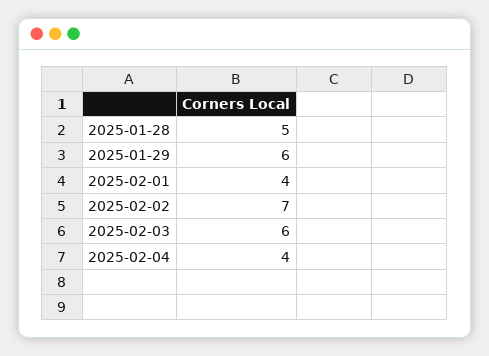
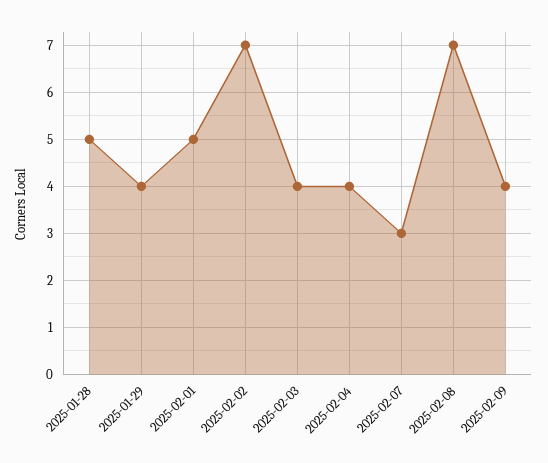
2025-01-29: 6 -> 4
2025-02-01: 4 -> 5
2025-02-03: 6 -> 4
2025-02-07: none -> 3
2025-02-08: none -> 7
2025-02-09: none -> 4

